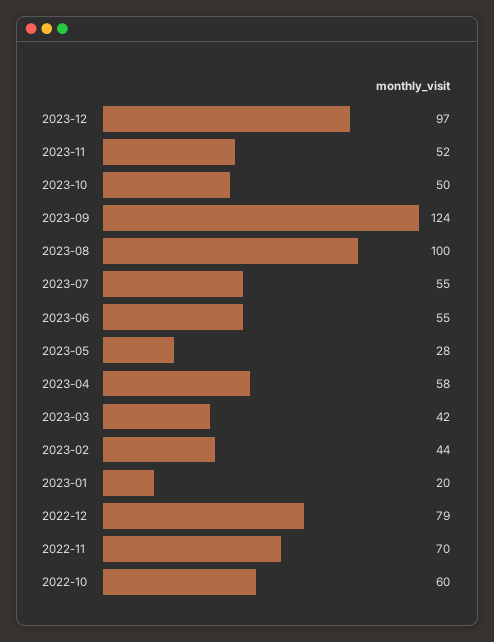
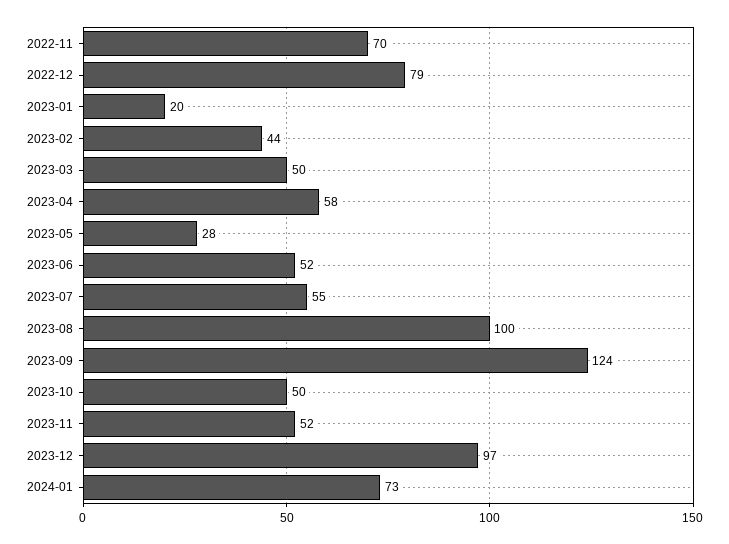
2023-06: 55 -> 52
2023-03: 42 -> 50
2022-10: 60 -> none
2024-01: none -> 73

